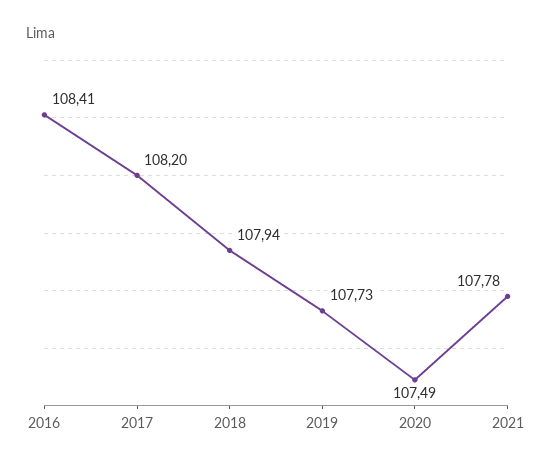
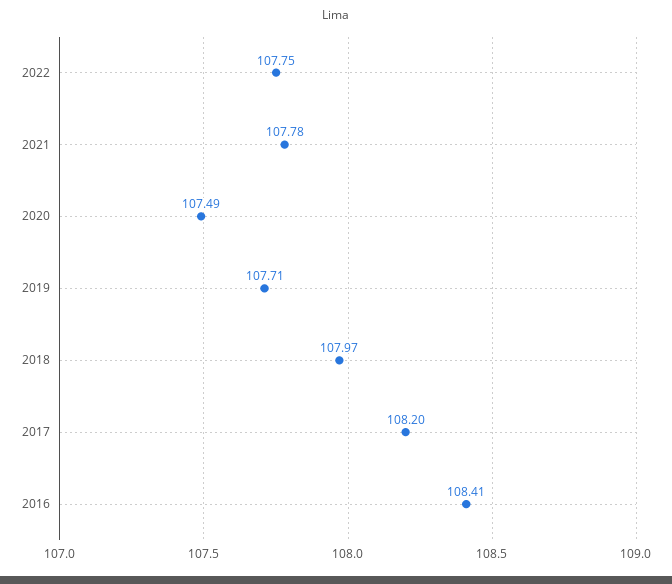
2018: 107.94 -> 107.97
2019: 107.73 -> 107.71
2022: none -> 107.75

